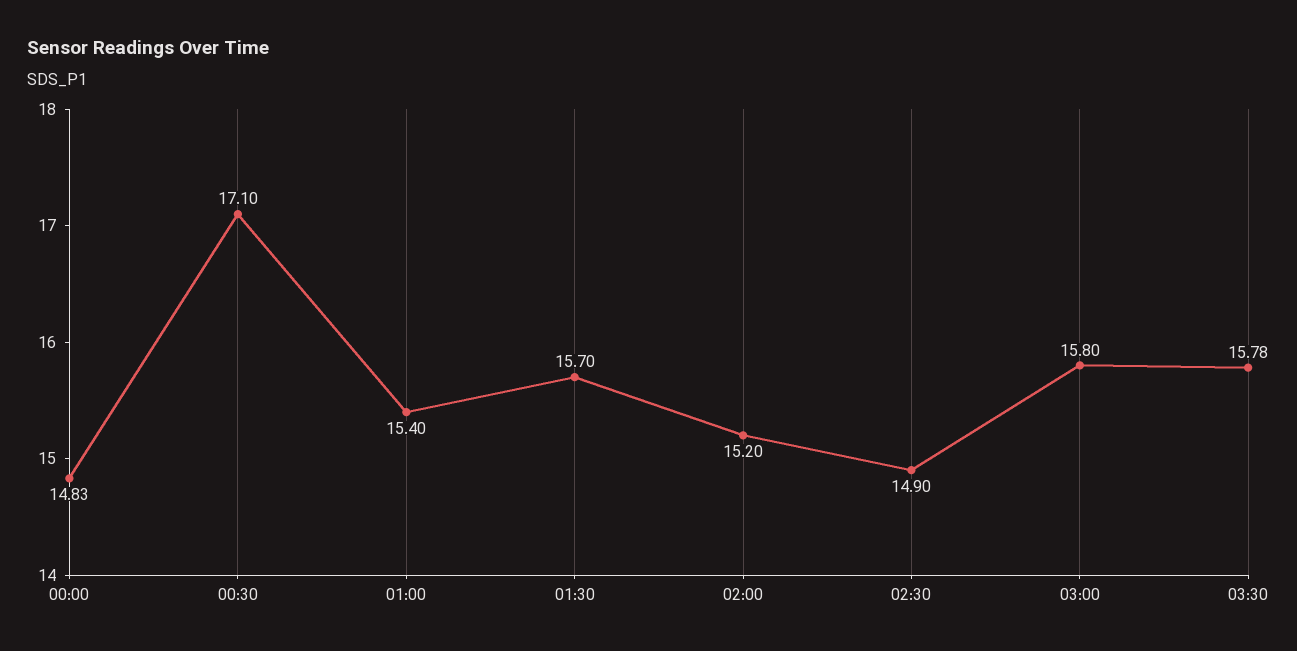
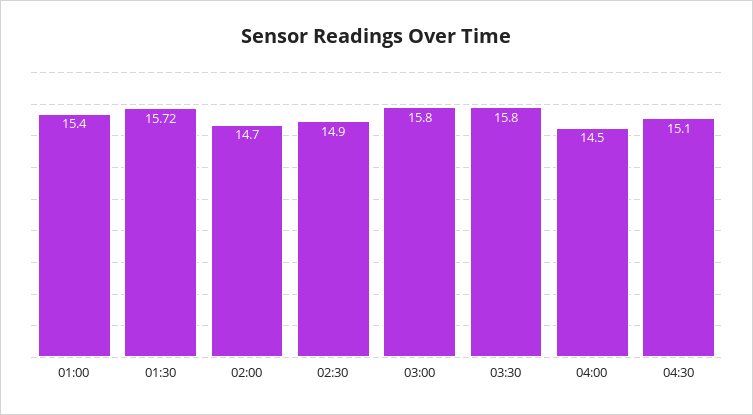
00:00: 14.83 -> none
00:30: 17.1 -> none
01:30: 15.7 -> 15.72
02:00: 15.2 -> 14.7
03:30: 15.78 -> 15.8
04:00: none -> 14.5
04:30: none -> 15.1

